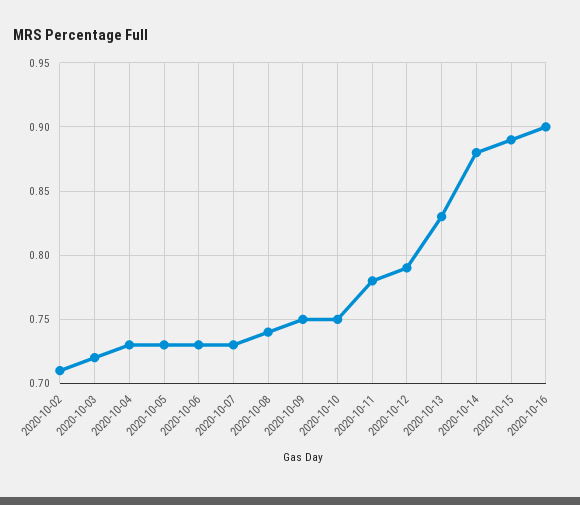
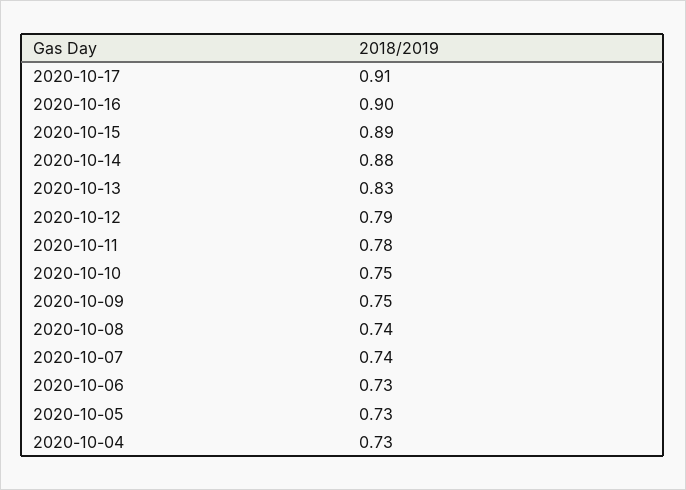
2020-10-02: 0.71 -> none
2020-10-03: 0.72 -> none
2020-10-07: 0.73 -> 0.74
2020-10-17: none -> 0.91

